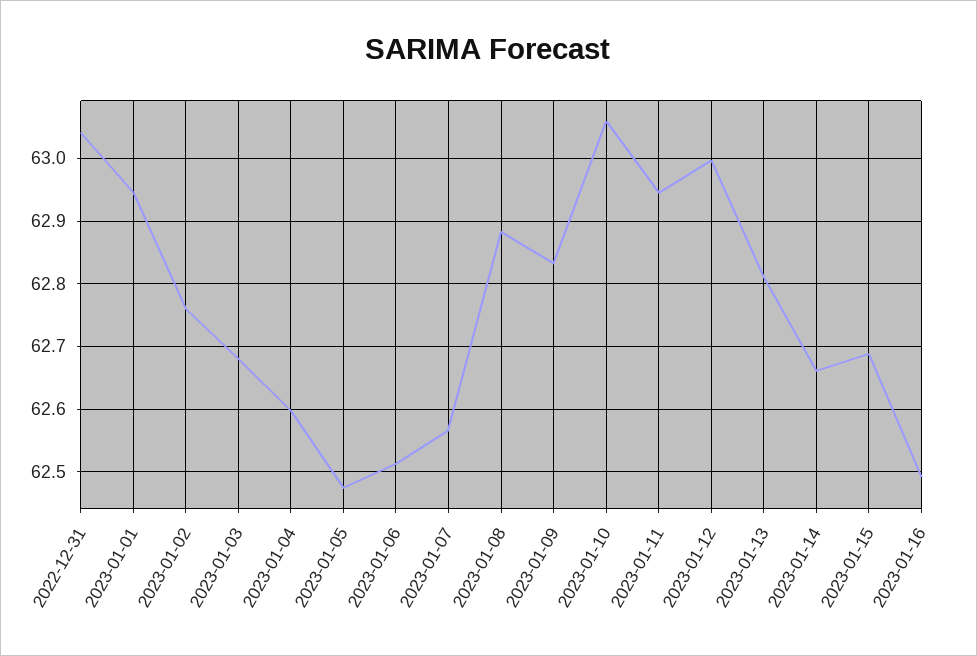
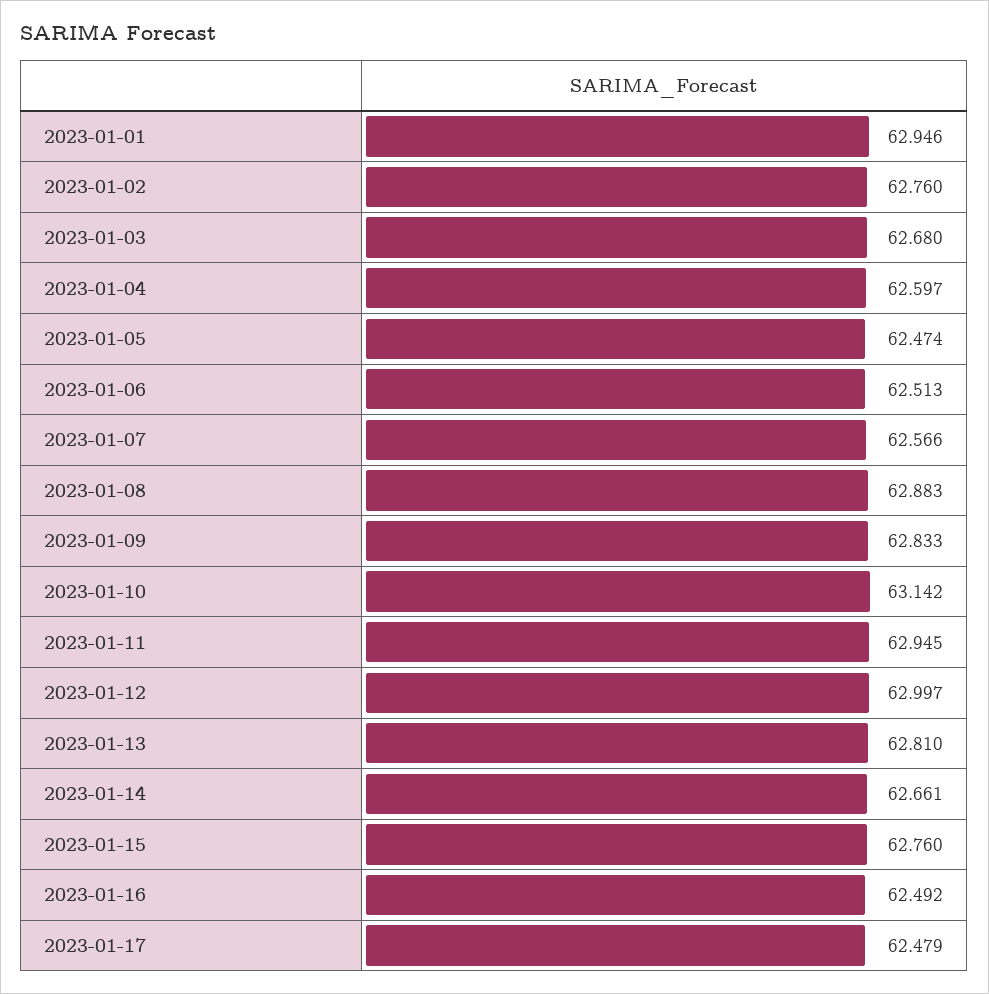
2022-12-31: 63.04 -> none
2023-01-10: 63.06 -> 63.142
2023-01-15: 62.69 -> 62.76
2023-01-17: none -> 62.479

